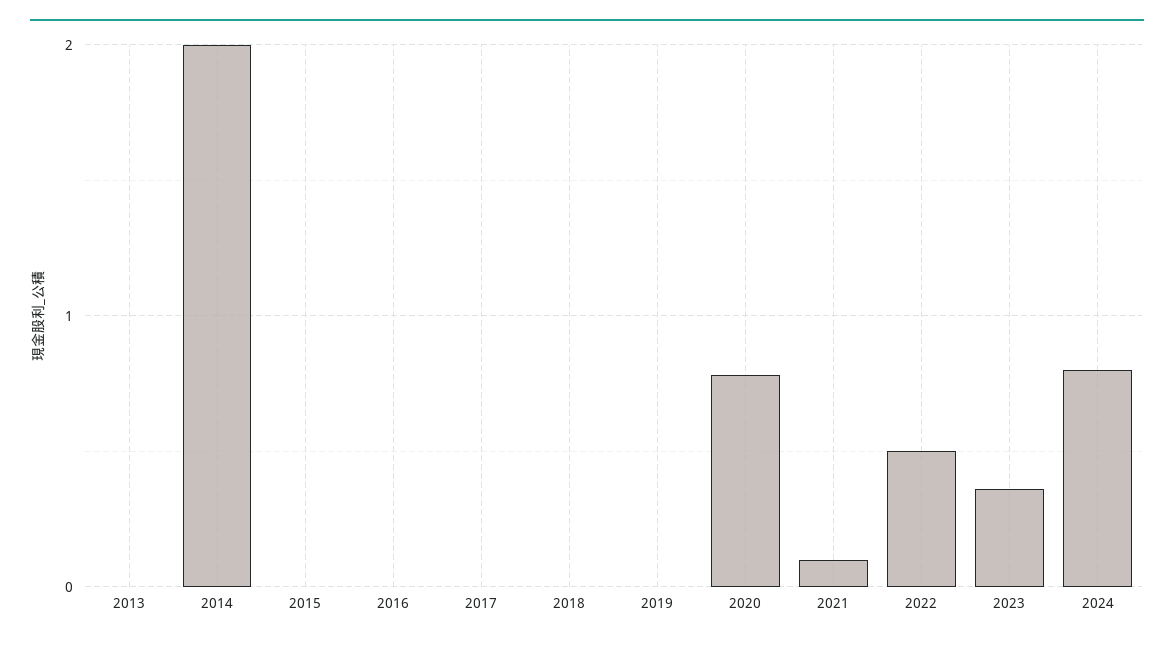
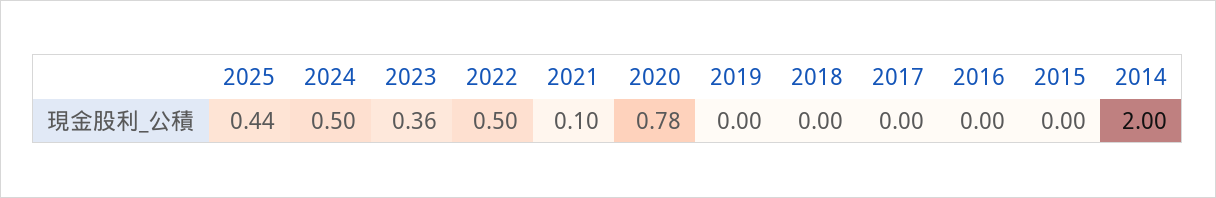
2013: 0 -> none
2024: 0.8 -> 0.5
2025: none -> 0.44

